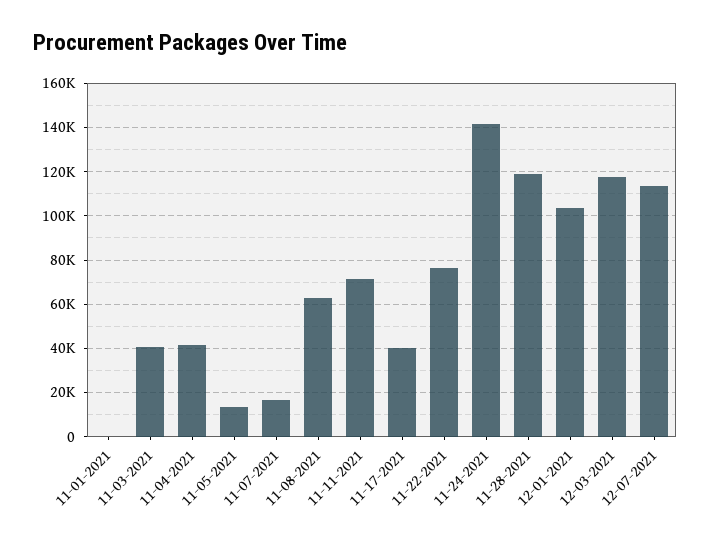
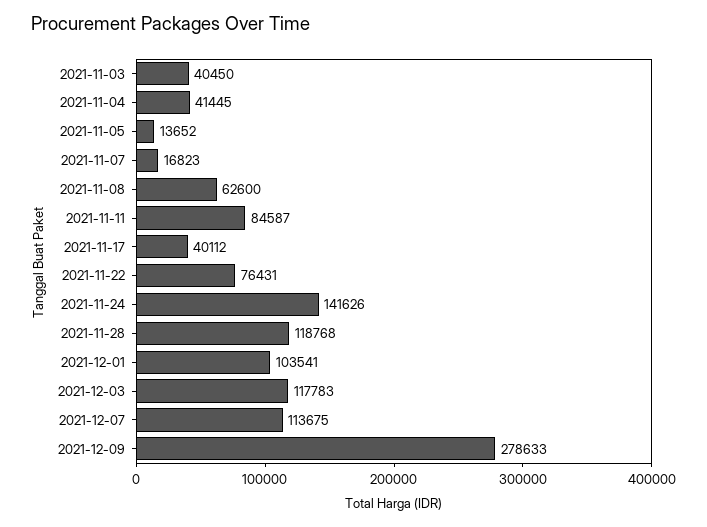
11-01-2021: 0 -> none
11-11-2021: 70000 -> 84587
2021-12-09: none -> 278633

